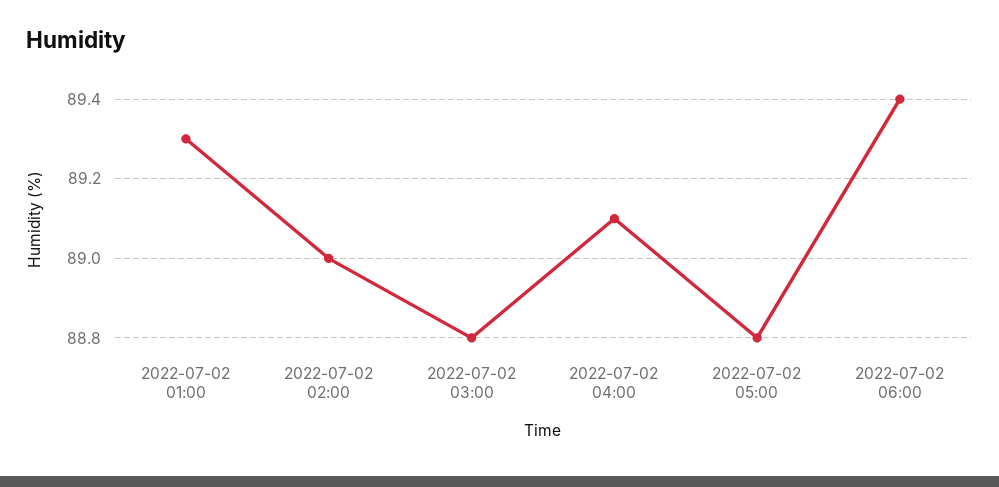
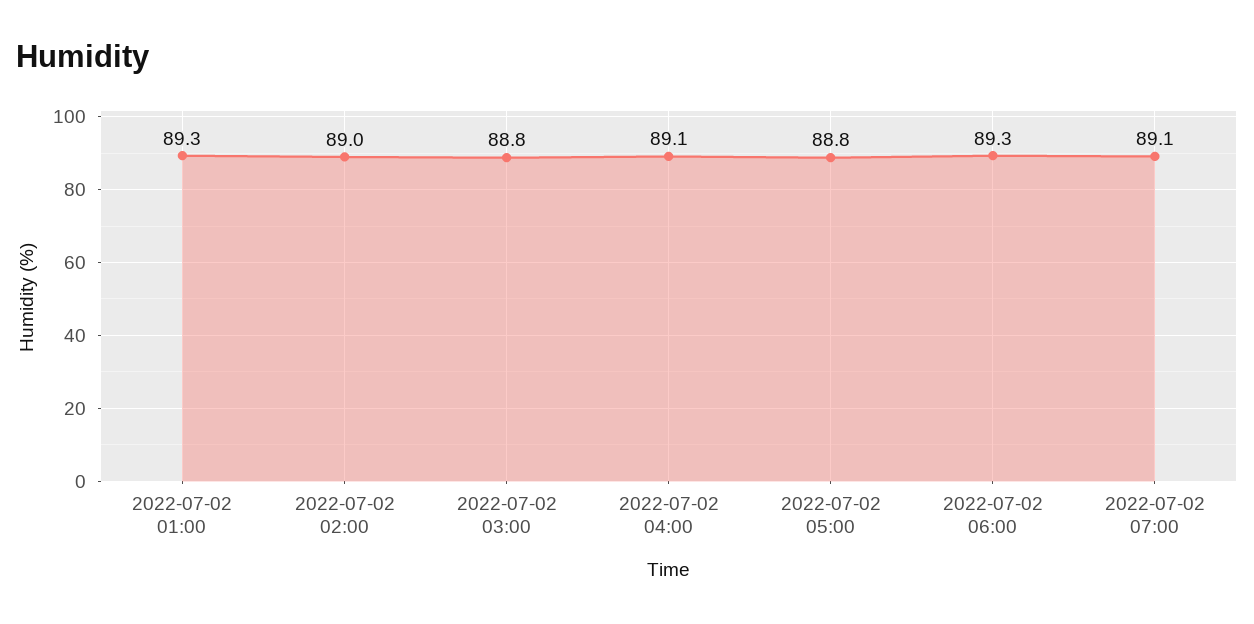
2022-07-02 06:00: 89.4 -> 89.3
2022-07-02 07:00: none -> 89.1

